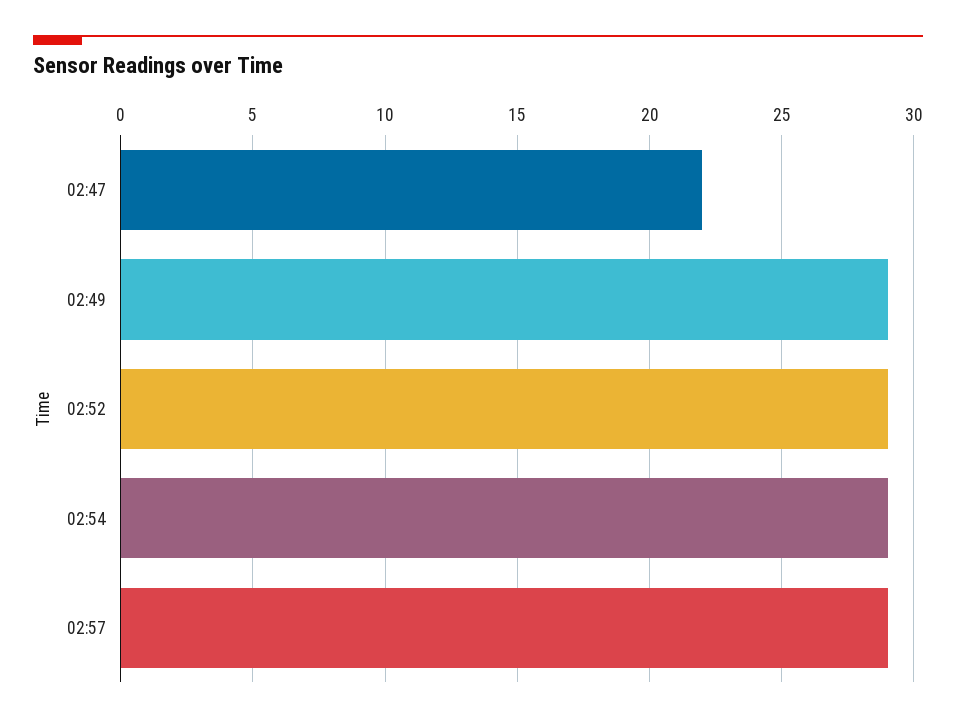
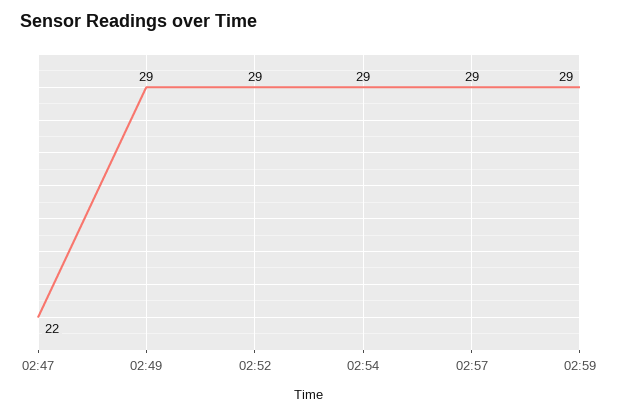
02:59: none -> 29

